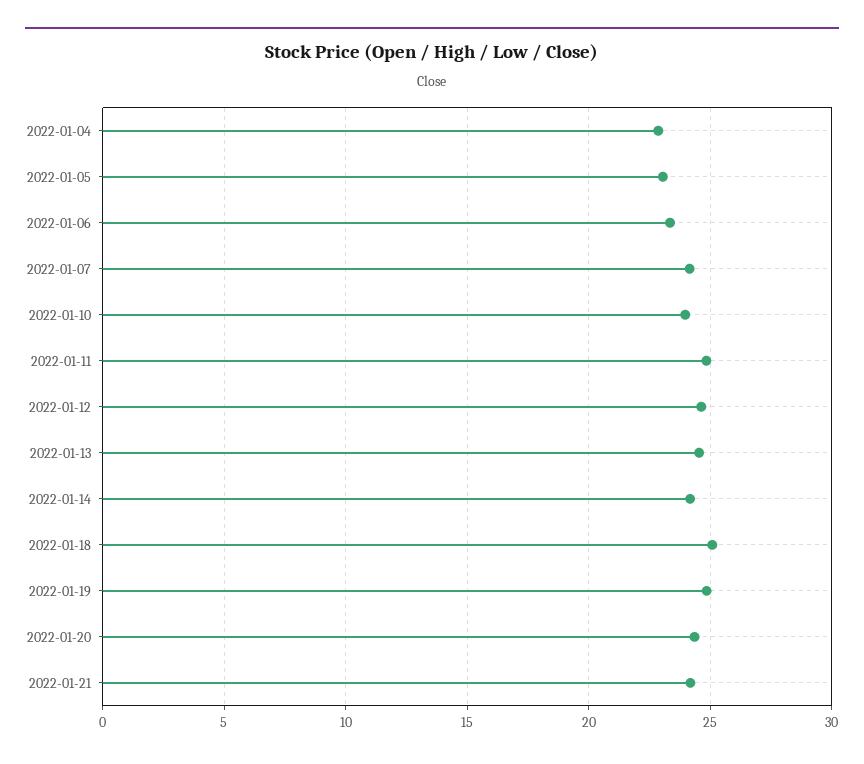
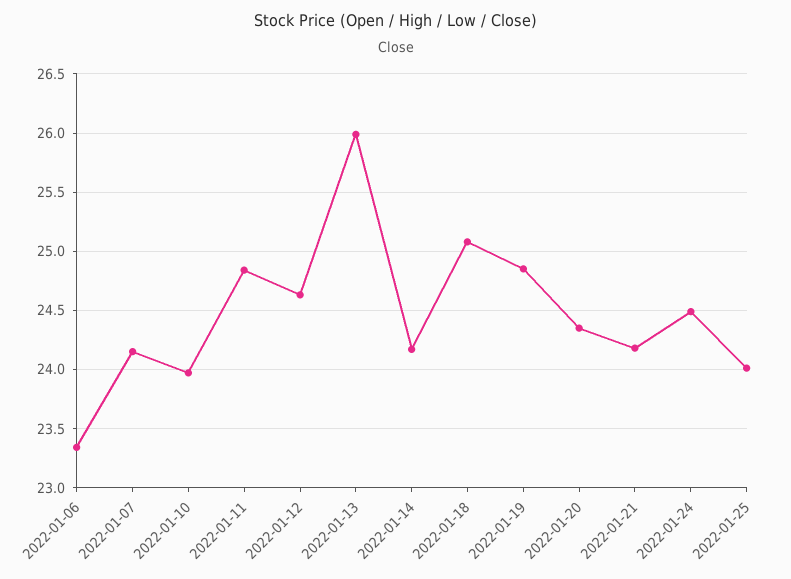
2022-01-04: 23 -> none
2022-01-05: 23 -> none
2022-01-13: 24.5 -> 26
2022-01-24: none -> 24.5
2022-01-25: none -> 24

